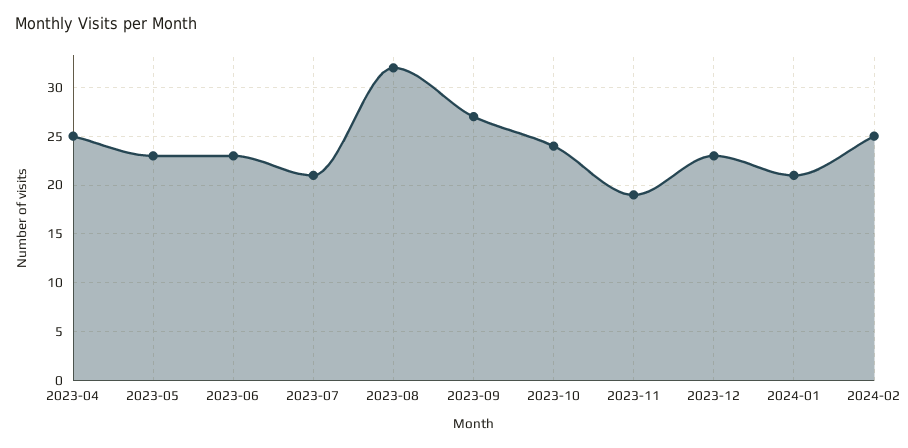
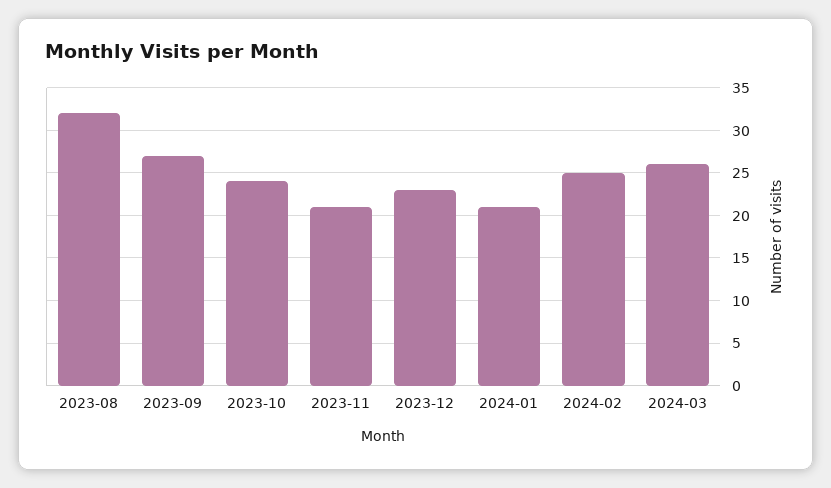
2023-04: 25 -> none
2023-05: 23 -> none
2023-06: 23 -> none
2023-07: 21 -> none
2023-11: 19 -> 21
2024-03: none -> 26

